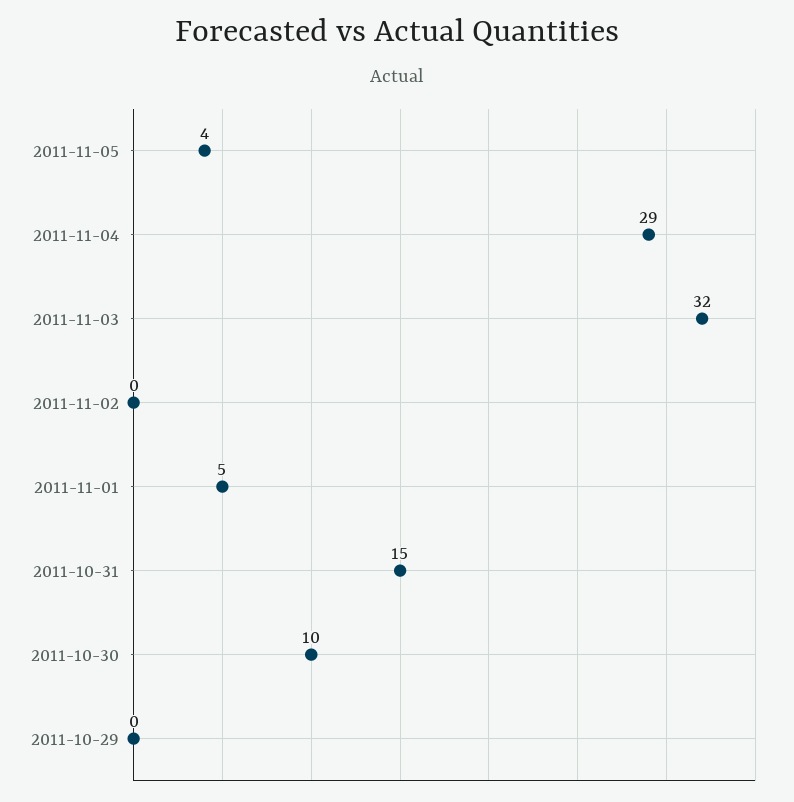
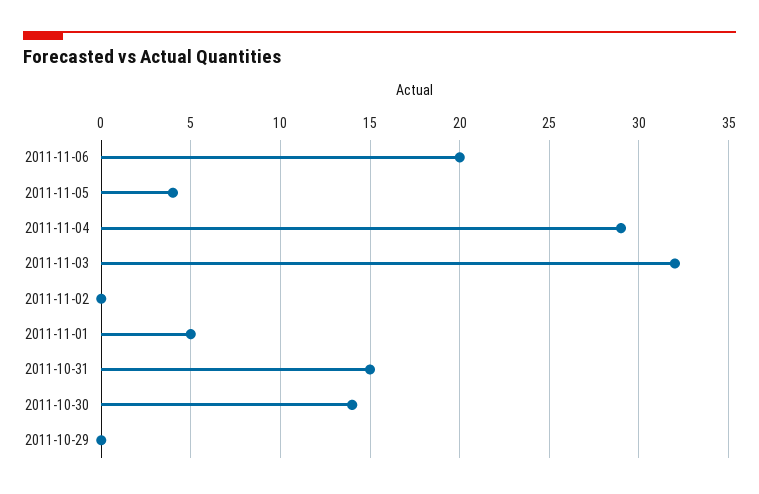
2011-10-30: 10 -> 14
2011-11-06: none -> 20

